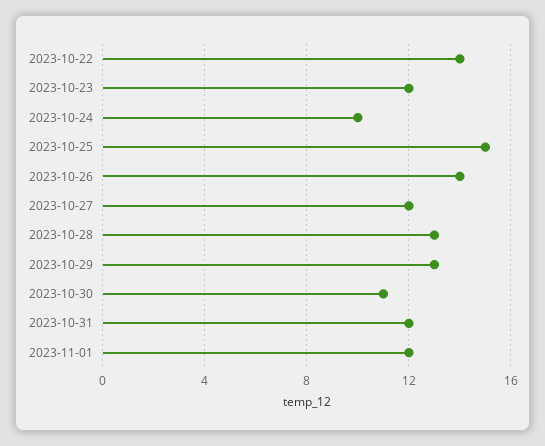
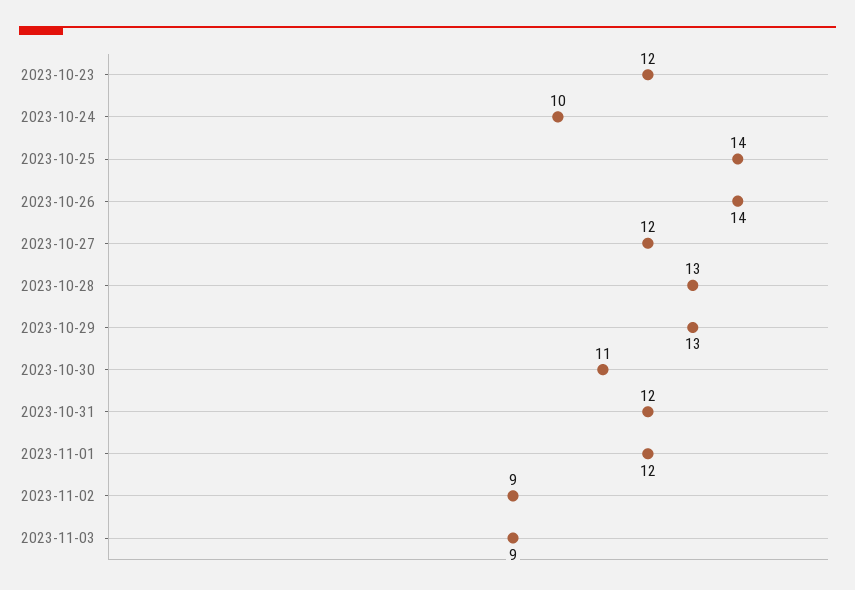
2023-10-22: 14 -> none
2023-10-25: 15 -> 14
2023-11-02: none -> 9
2023-11-03: none -> 9

